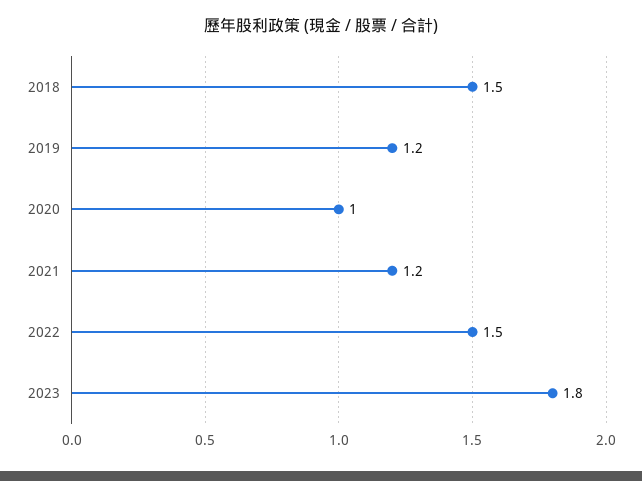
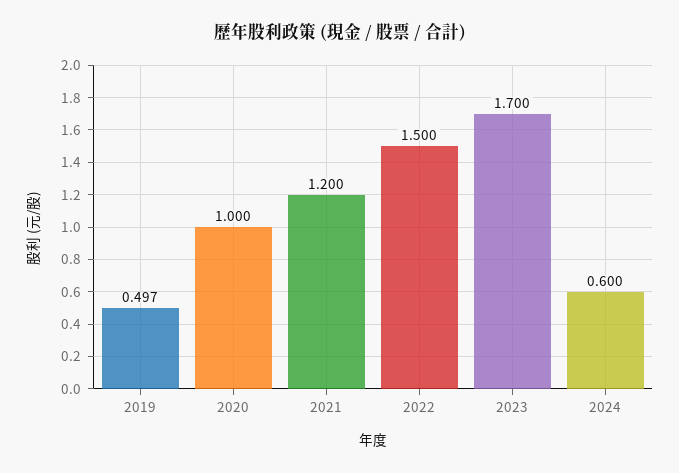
2018: 1.5 -> none
2019: 1.2 -> 0.497
2023: 1.8 -> 1.7
2024: none -> 0.6

